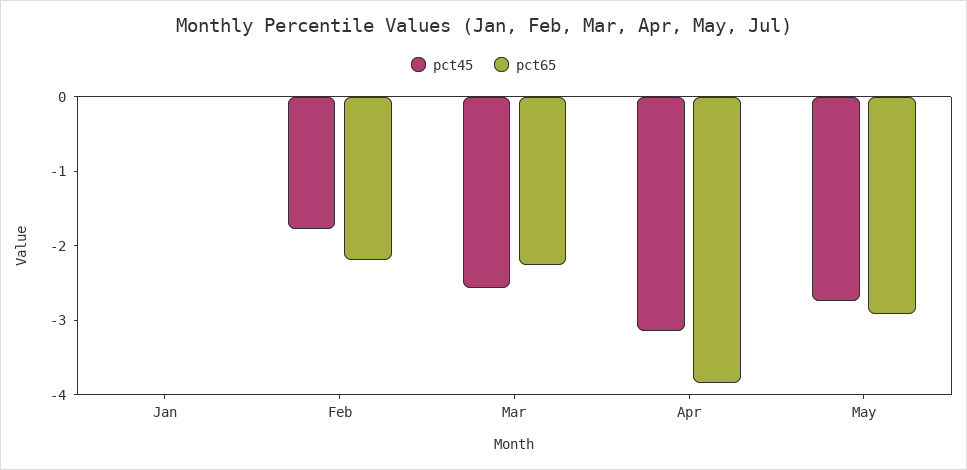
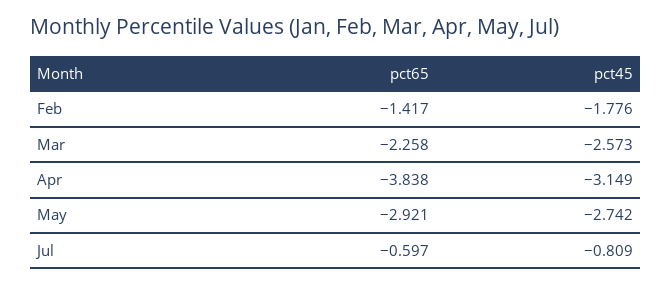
pct45, Jan: 0 -> none
pct65, Jan: 0 -> none
pct65, Feb: -2.2 -> -1.417
pct65, Jul: none -> -0.597
pct45, Jul: none -> -0.809

